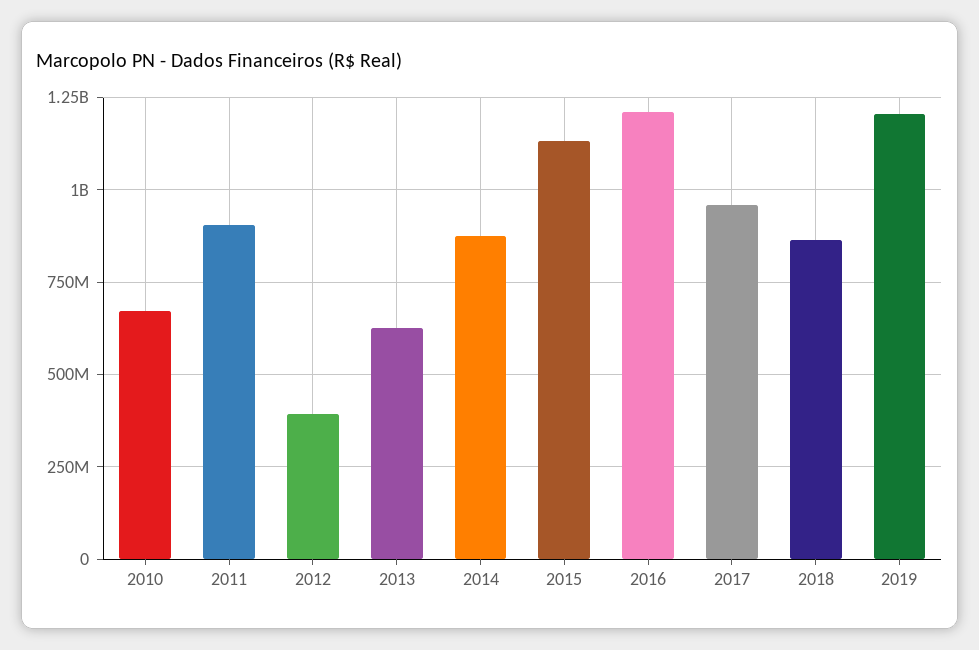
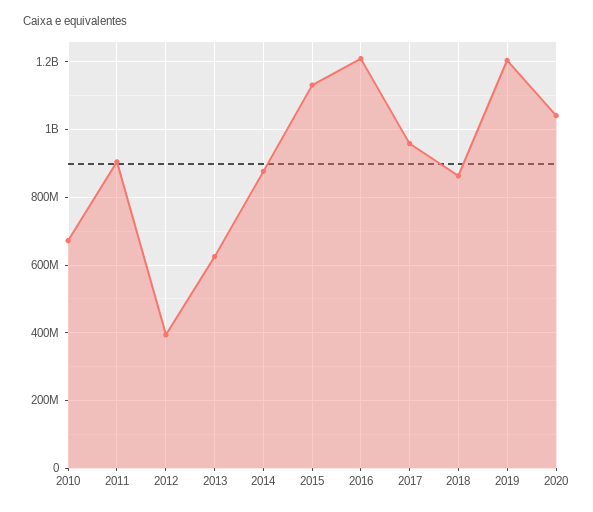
2020: none -> 1040000000

